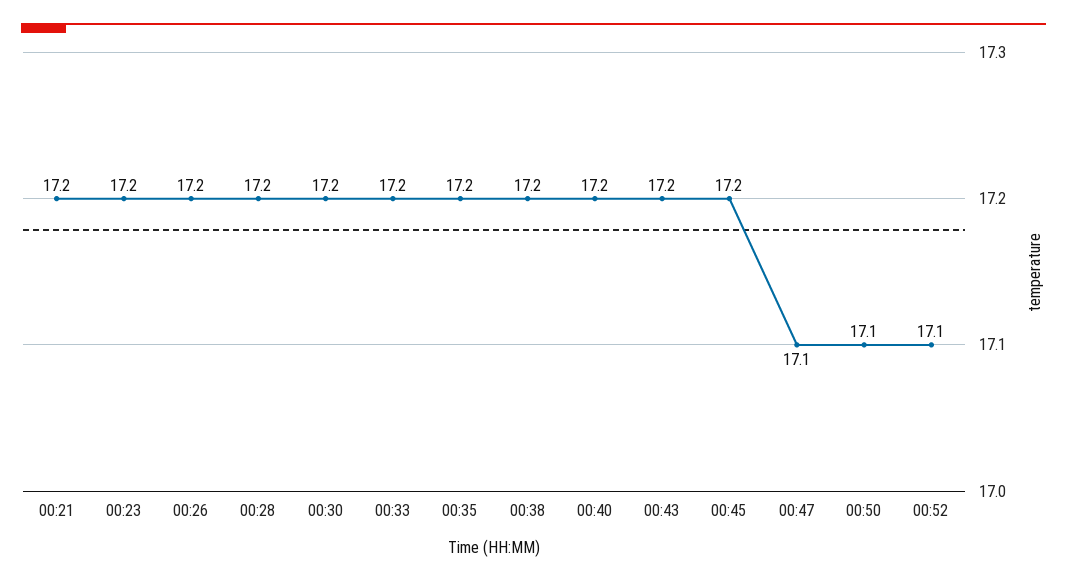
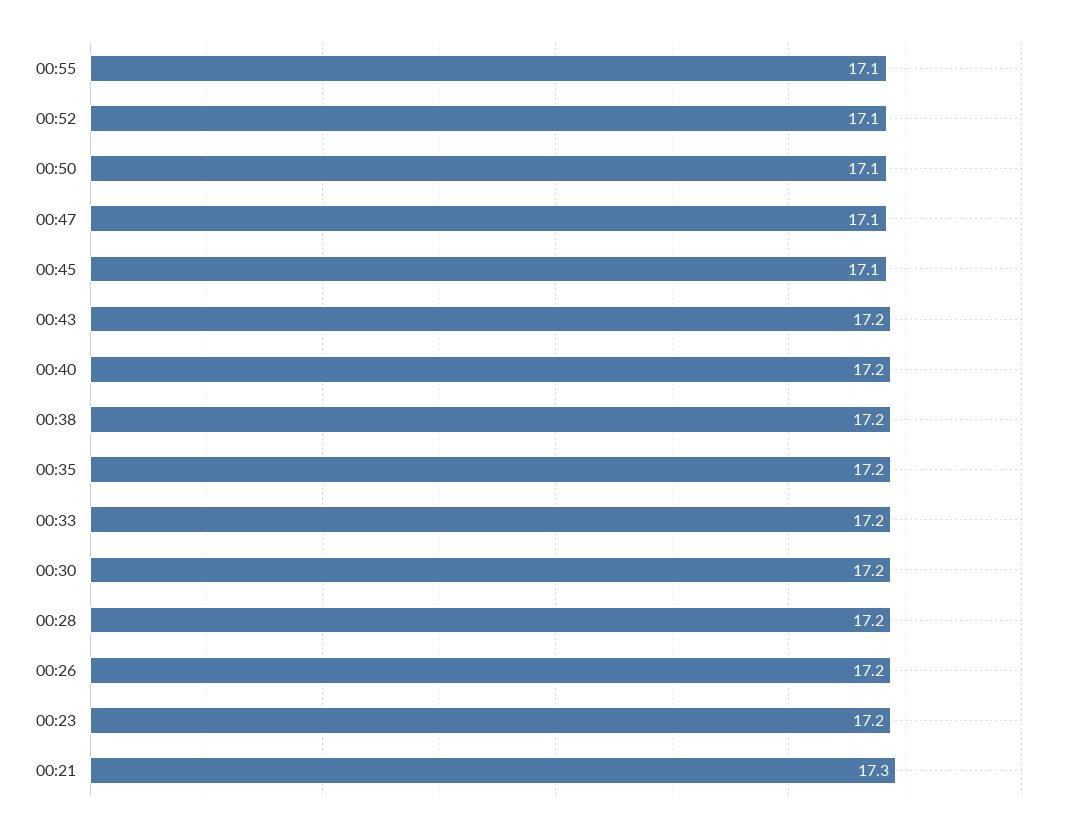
00:21: 17.2 -> 17.3
00:45: 17.2 -> 17.1
00:55: none -> 17.1

